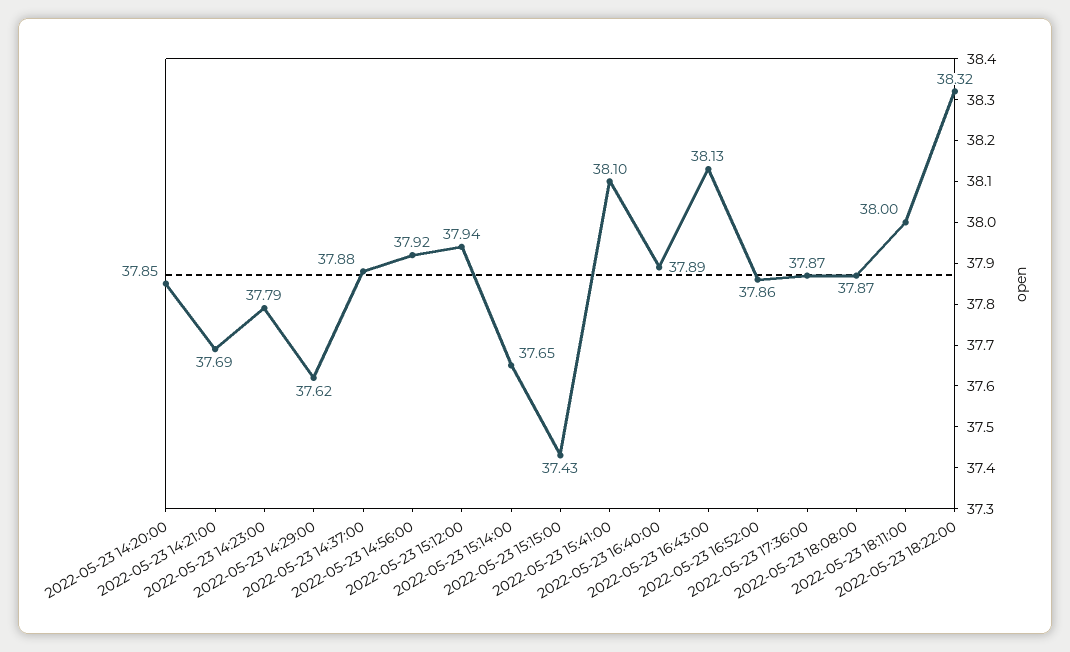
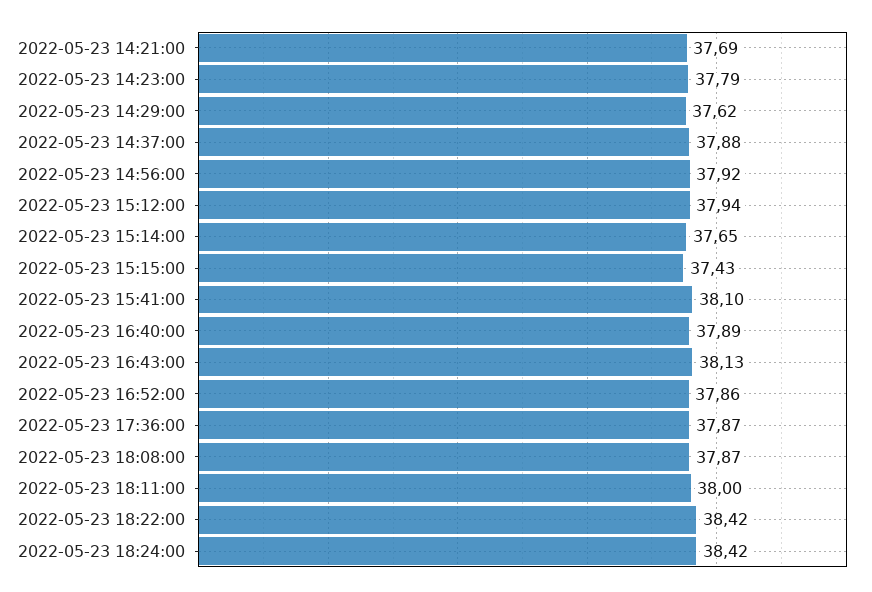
2022-05-23 14:20:00: 37.85 -> none
2022-05-23 18:22:00: 38.32 -> 38.42
2022-05-23 18:24:00: none -> 38.42

